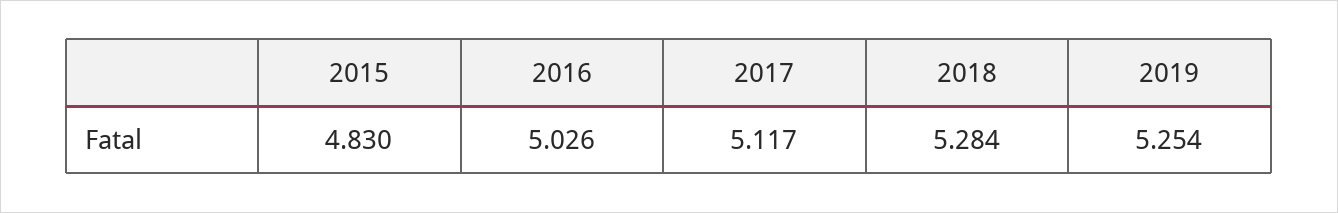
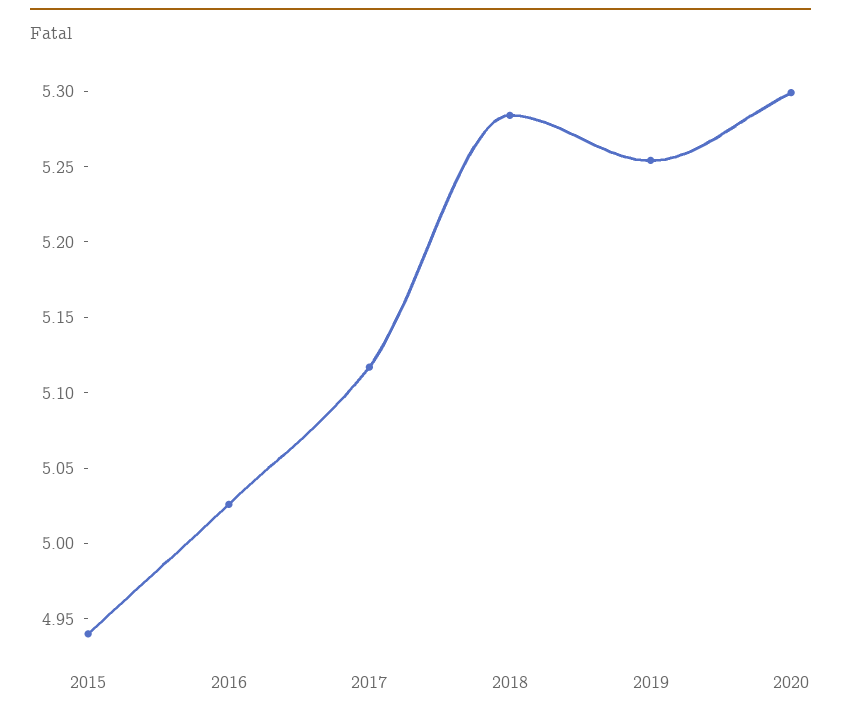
2015: 4.83 -> 4.94
2020: none -> 5.3

